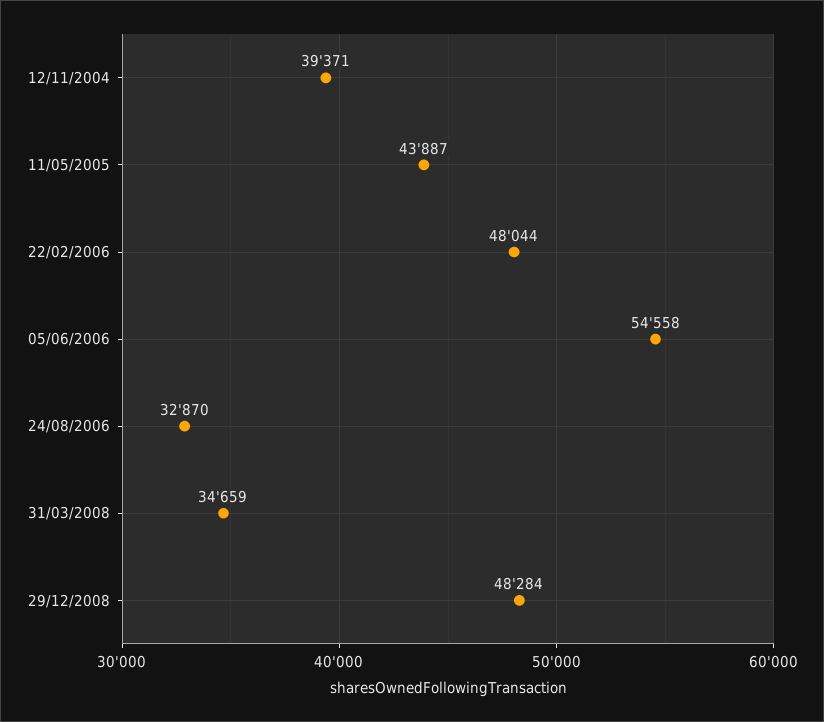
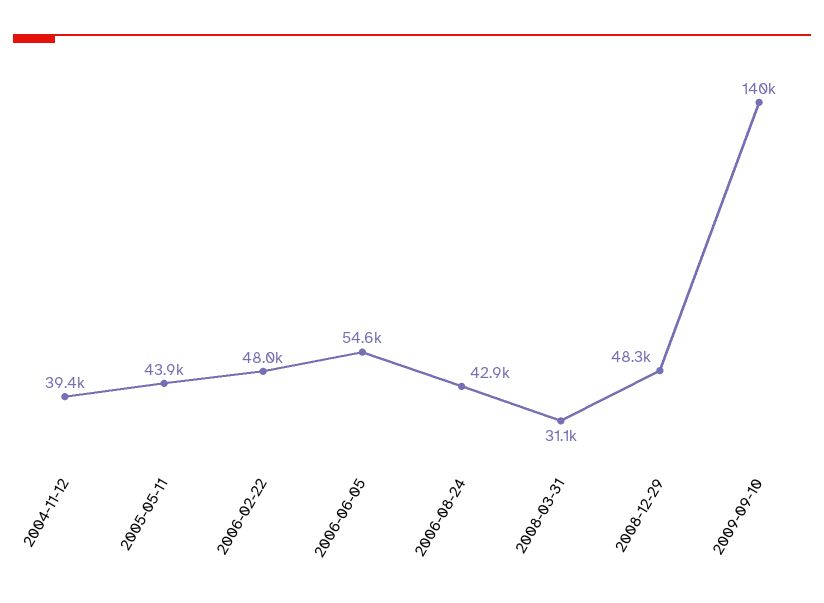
24/08/2006: 32870 -> 42900
31/03/2008: 34659 -> 31100
2009-09-10: none -> 140000

